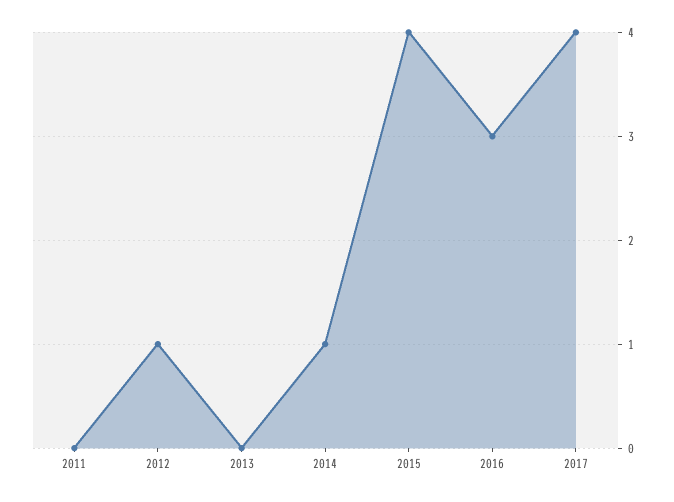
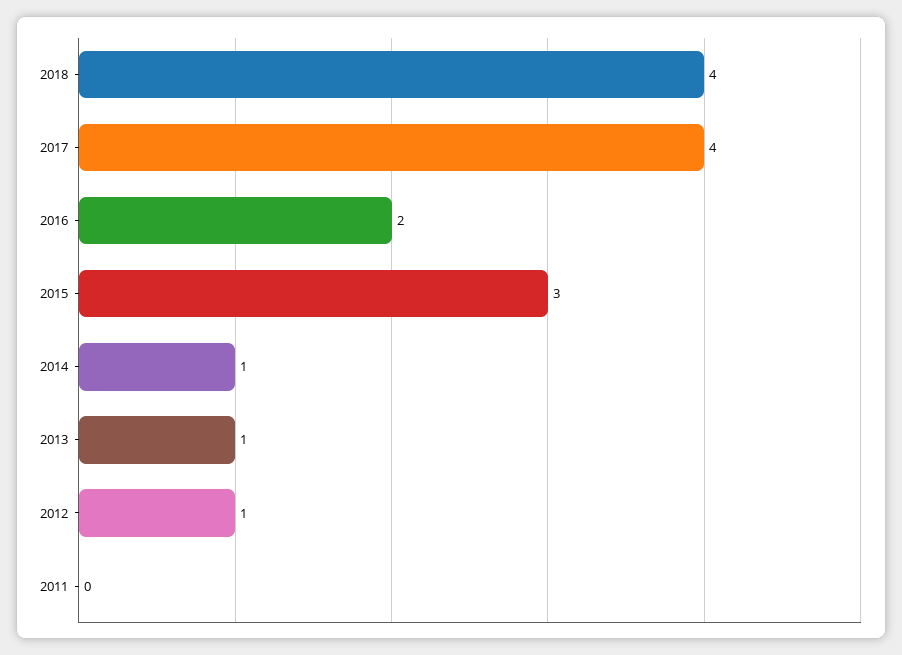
2013: 0 -> 1
2015: 4 -> 3
2016: 3 -> 2
2018: none -> 4

